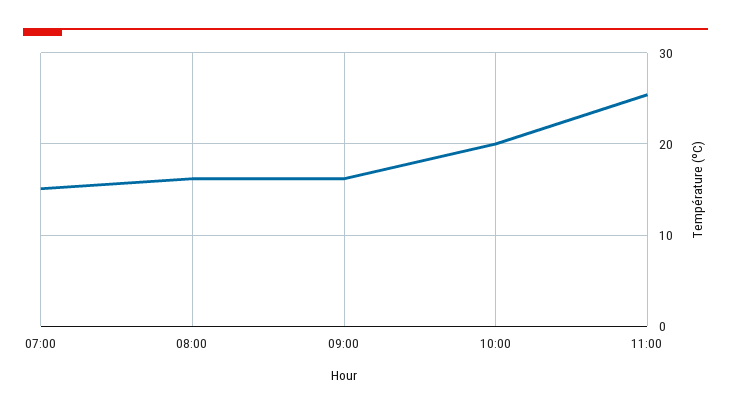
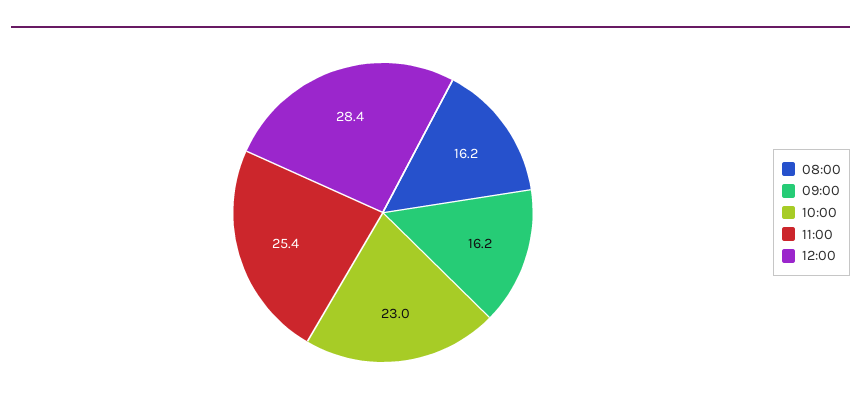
07:00: 15 -> none
10:00: 20 -> 23
12:00: none -> 28.4

